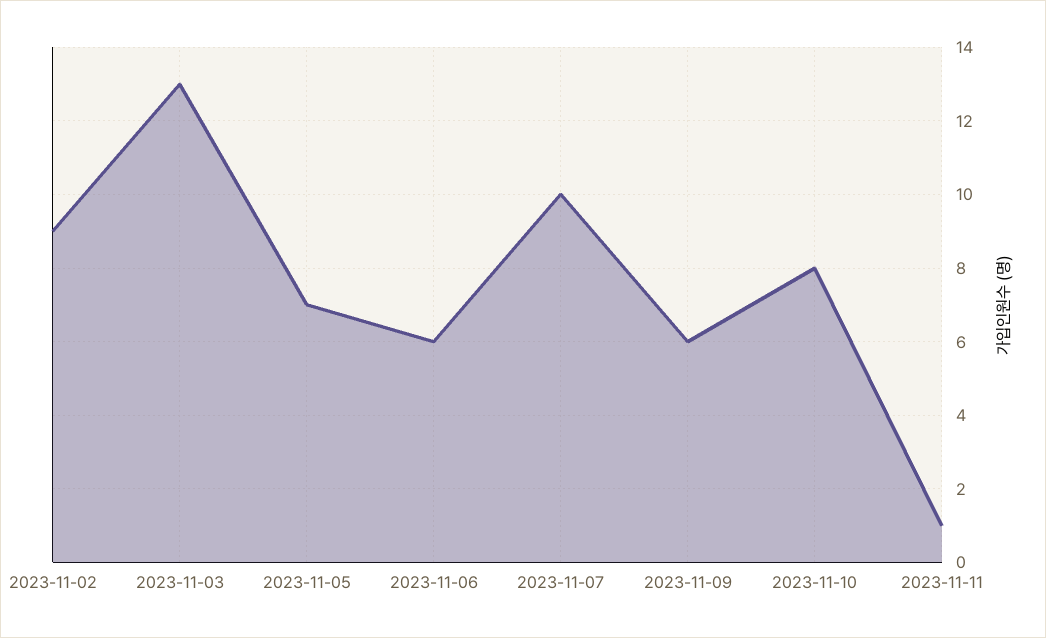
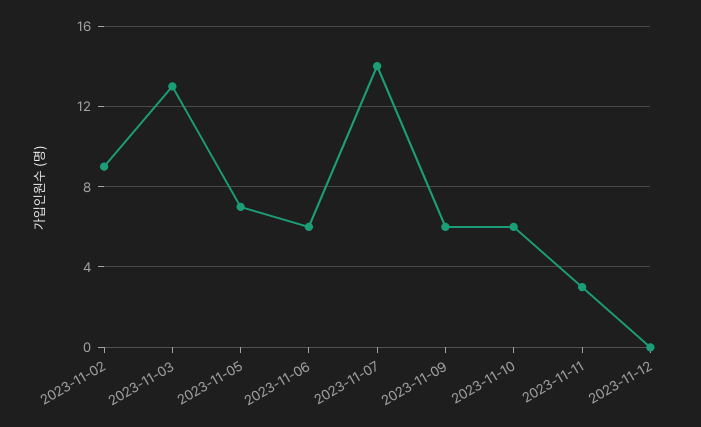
2023-11-07: 10 -> 14
2023-11-10: 8 -> 6
2023-11-11: 1 -> 3
2023-11-12: none -> 0

